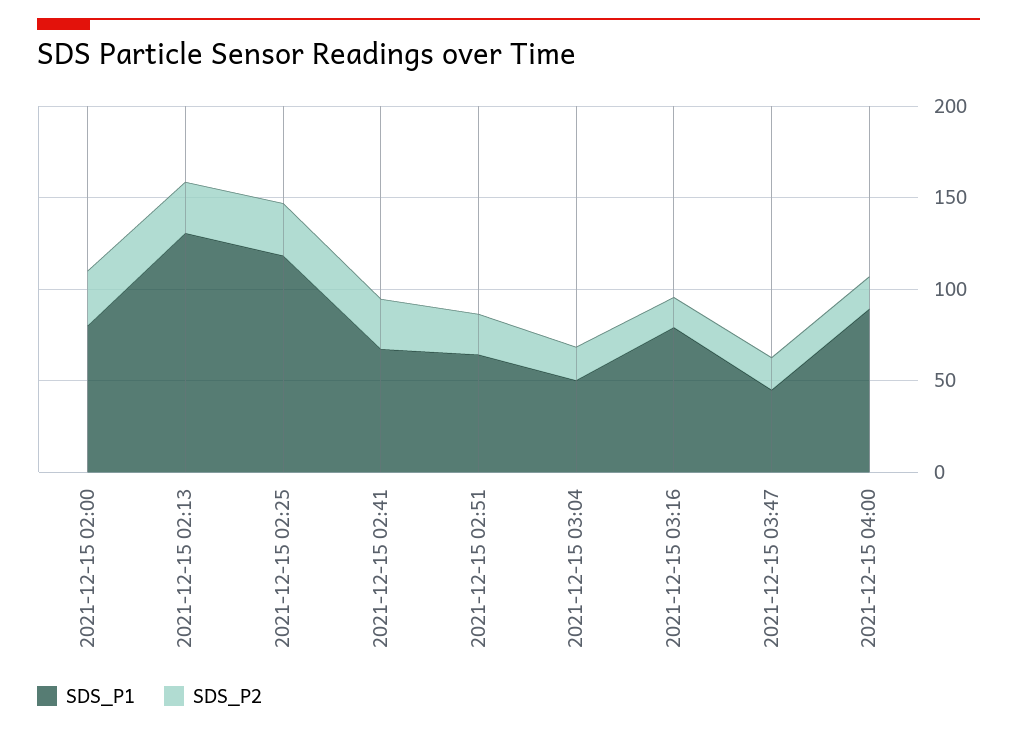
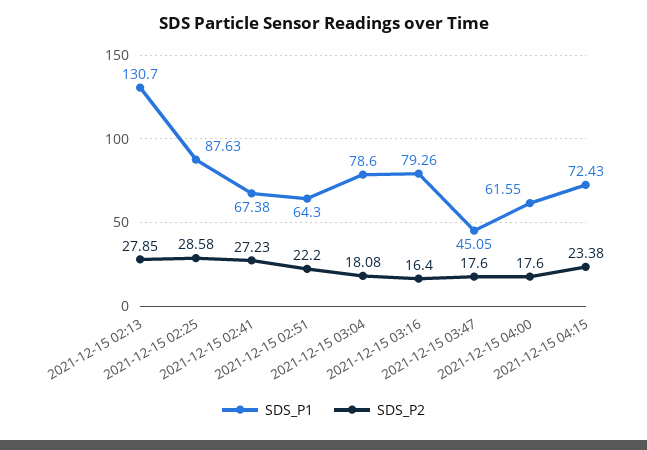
SDS_P1, 2021-12-15 02:00: 80 -> none
SDS_P2, 2021-12-15 02:00: 30 -> none
SDS_P1, 2021-12-15 02:25: 120 -> 87.63
SDS_P1, 2021-12-15 03:04: 50 -> 78.6
SDS_P1, 2021-12-15 04:00: 90 -> 61.55
SDS_P1, 2021-12-15 04:15: none -> 72.43
SDS_P2, 2021-12-15 04:15: none -> 23.38

